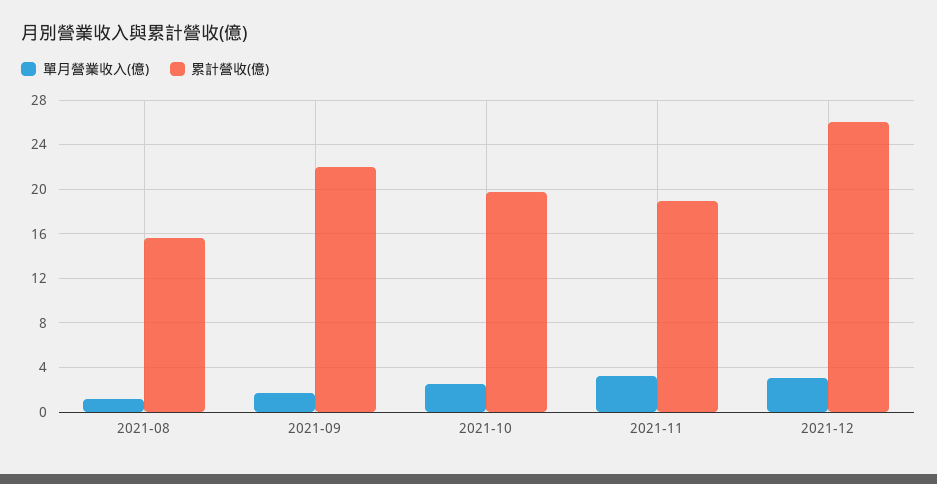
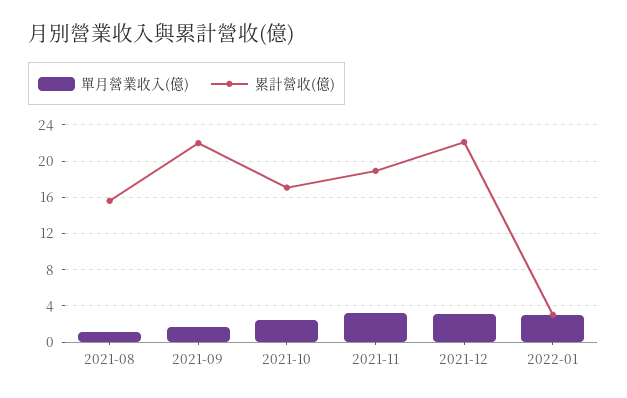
累計營收(億), 2021-10: 20 -> 17
累計營收(億), 2021-12: 26 -> 22
單月營業收入(億), 2022-01: none -> 3
累計營收(億), 2022-01: none -> 3

